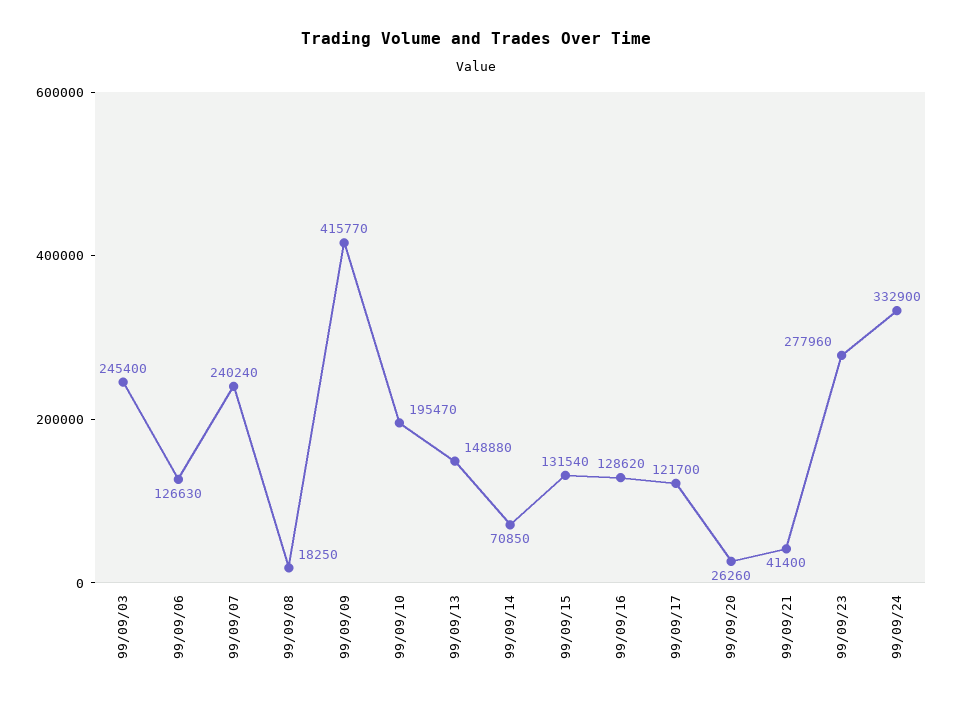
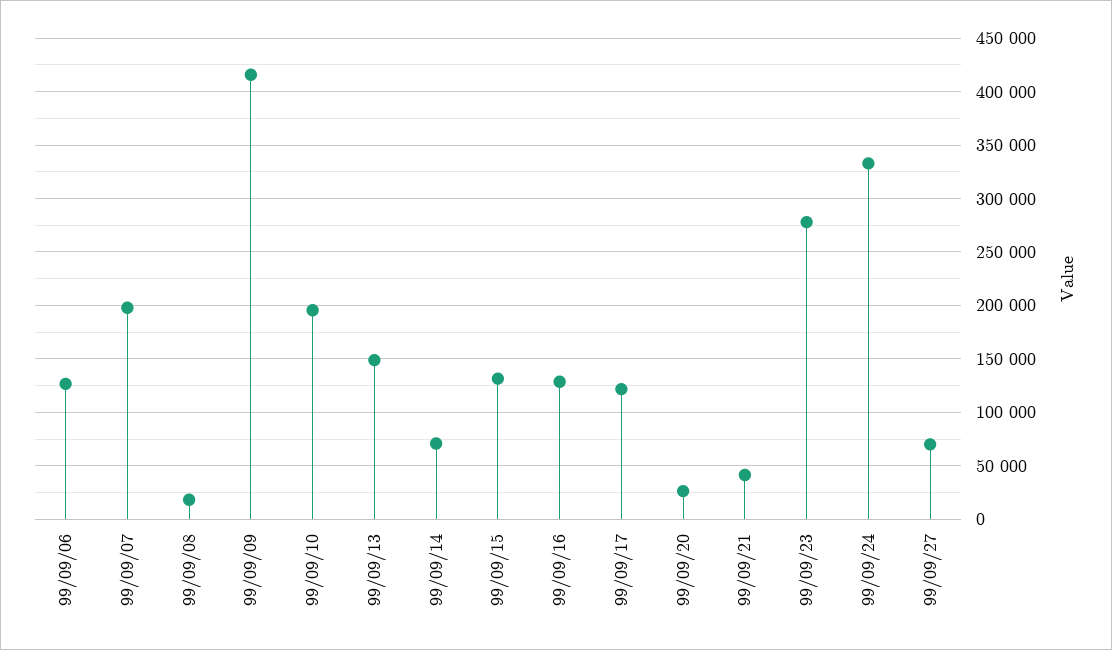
99/09/03: 245400 -> none
99/09/07: 240240 -> 200000
99/09/27: none -> 70000

